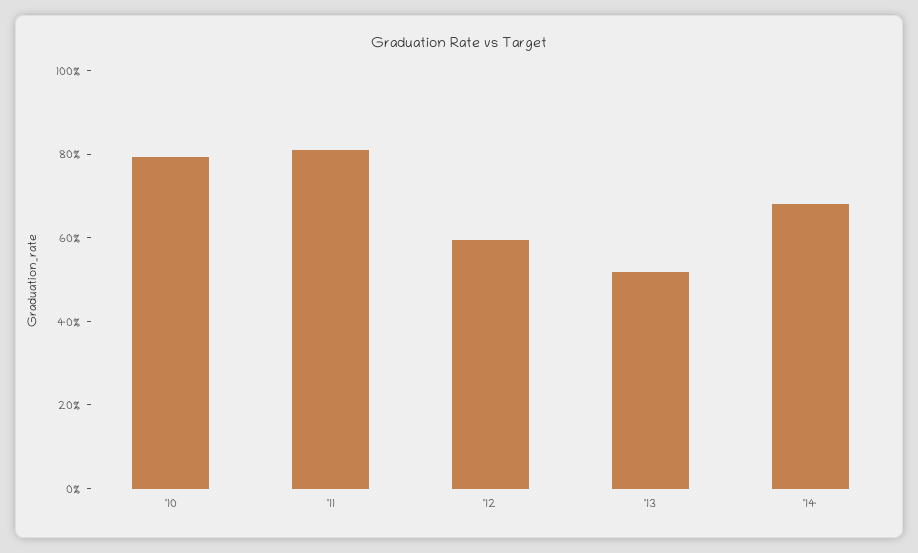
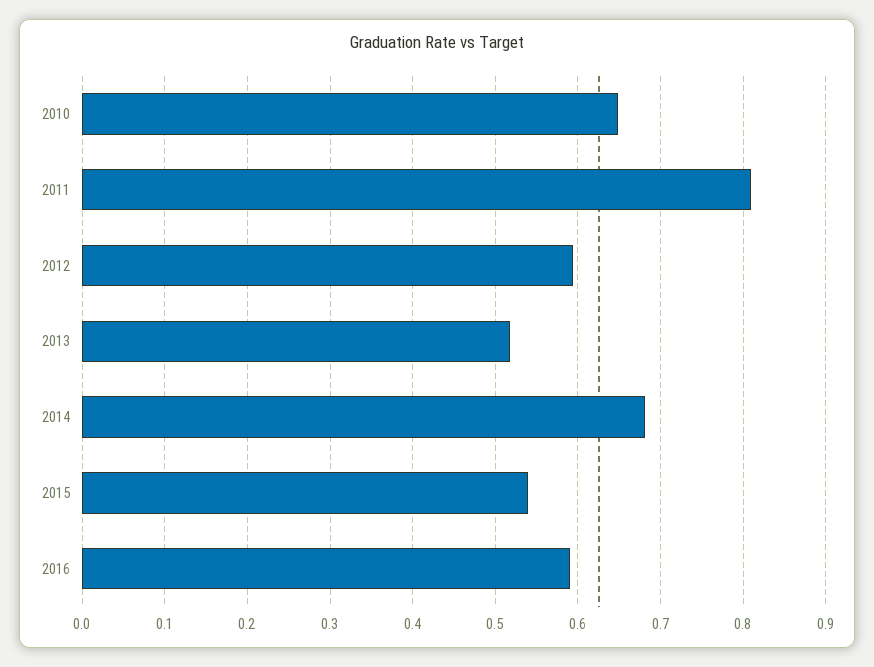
'10: 0.8 -> 0.65
2015: none -> 0.54
2016: none -> 0.59

